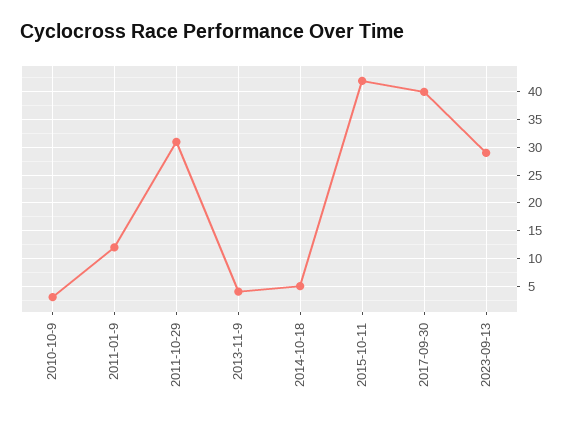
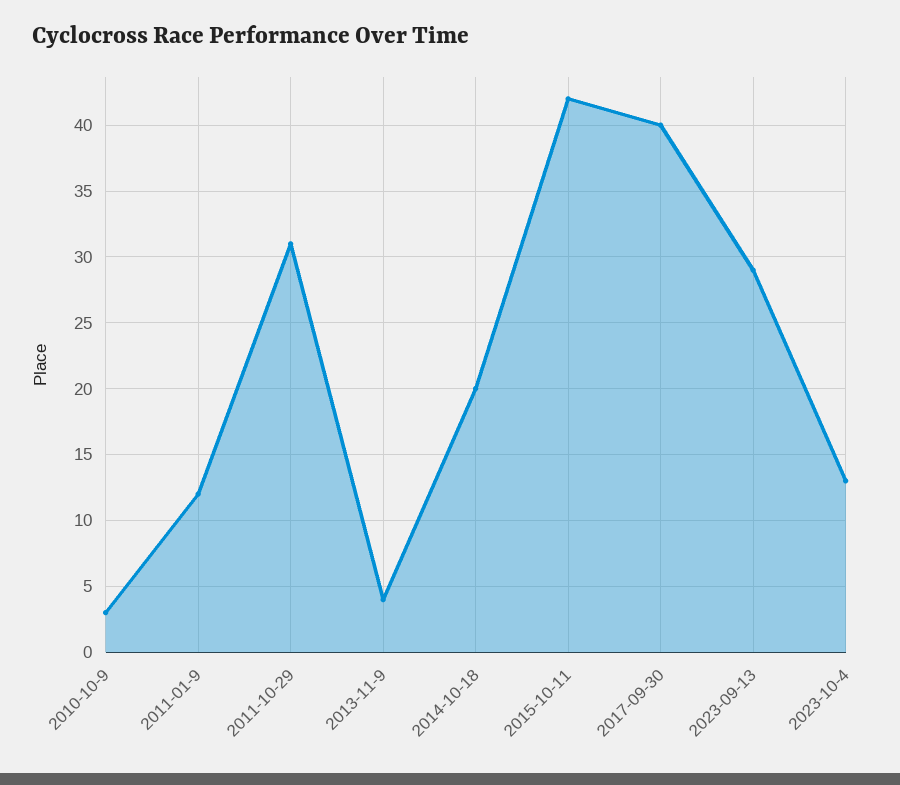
2014-10-18: 5 -> 20
2023-10-4: none -> 13

